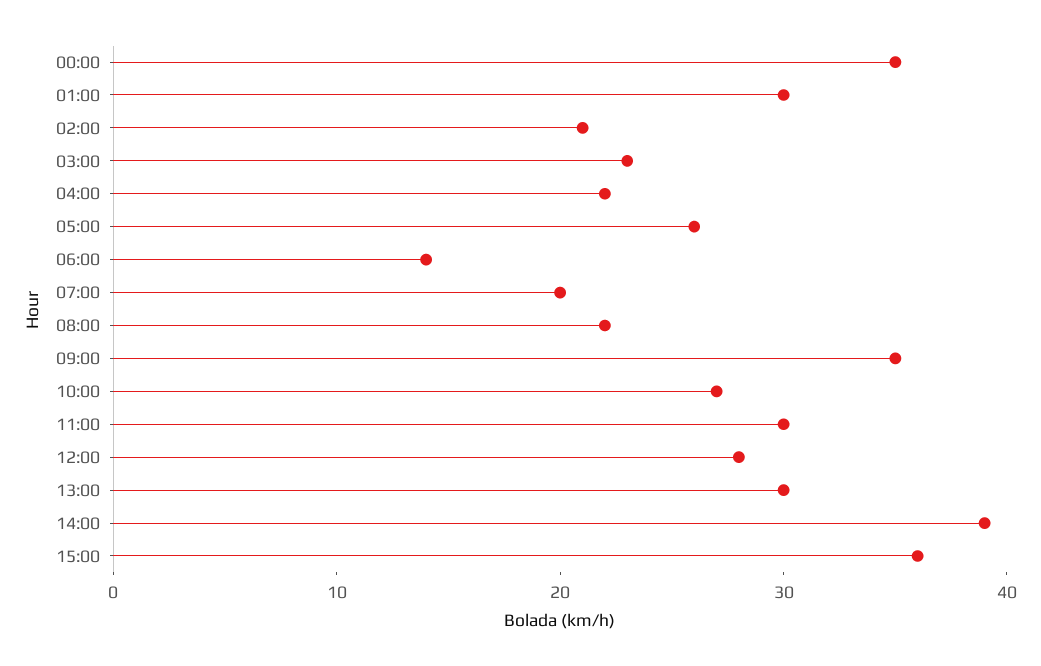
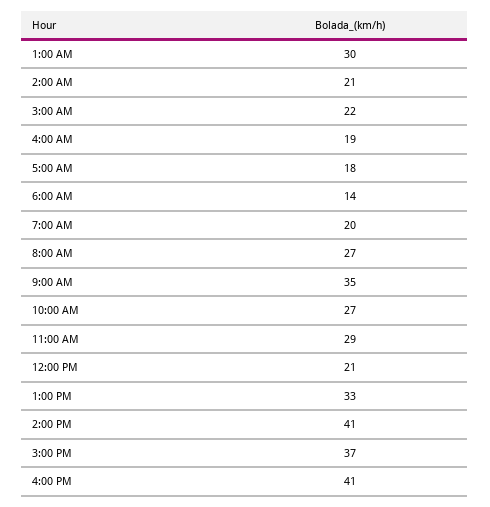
00:00: 35 -> none
03:00: 23 -> 22
04:00: 22 -> 19
05:00: 26 -> 18
08:00: 22 -> 27
11:00: 30 -> 29
12:00: 28 -> 21
13:00: 30 -> 33
14:00: 39 -> 41
15:00: 36 -> 37
4:00 PM: none -> 41

